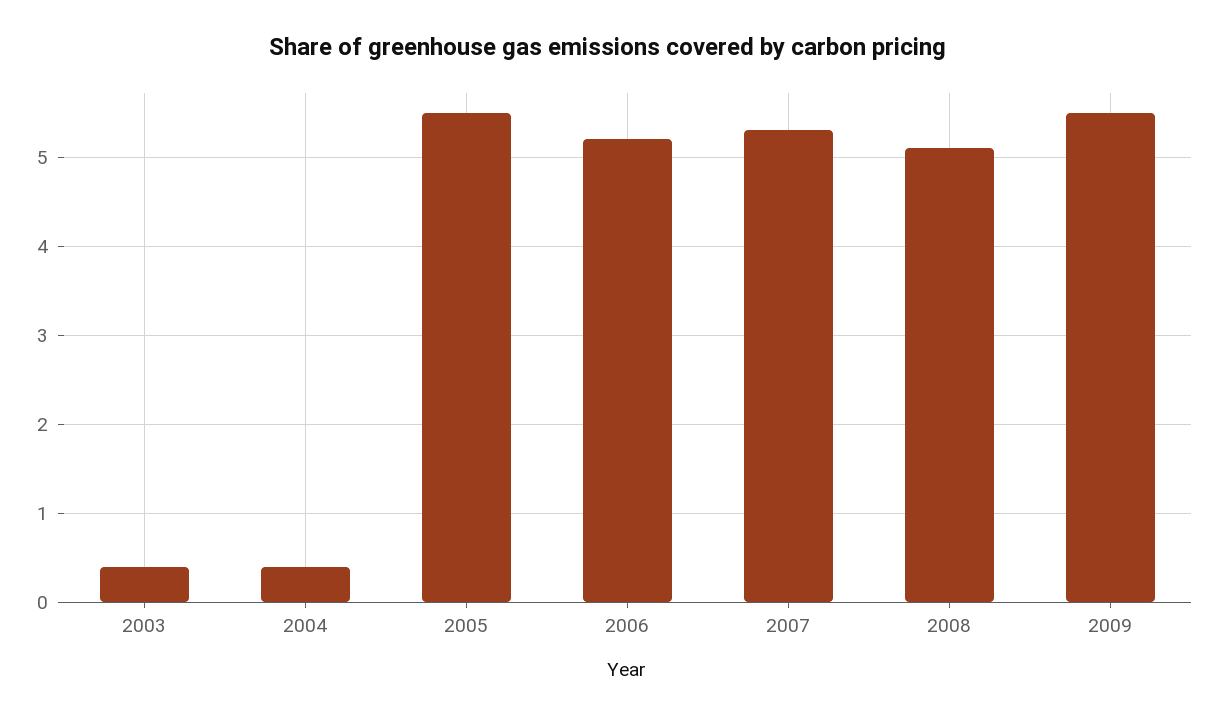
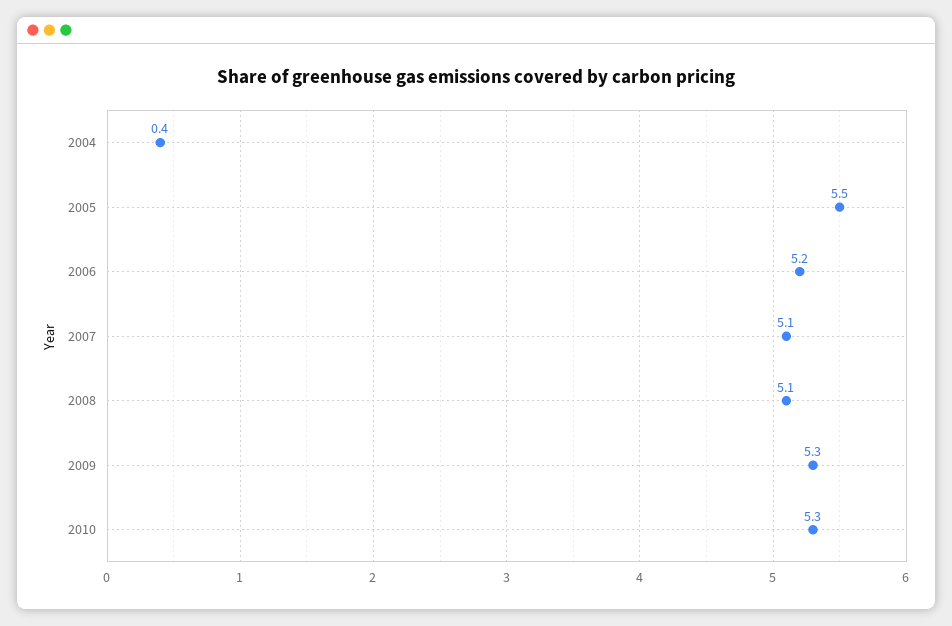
2003: 0.4 -> none
2007: 5.3 -> 5.1
2009: 5.5 -> 5.3
2010: none -> 5.3

